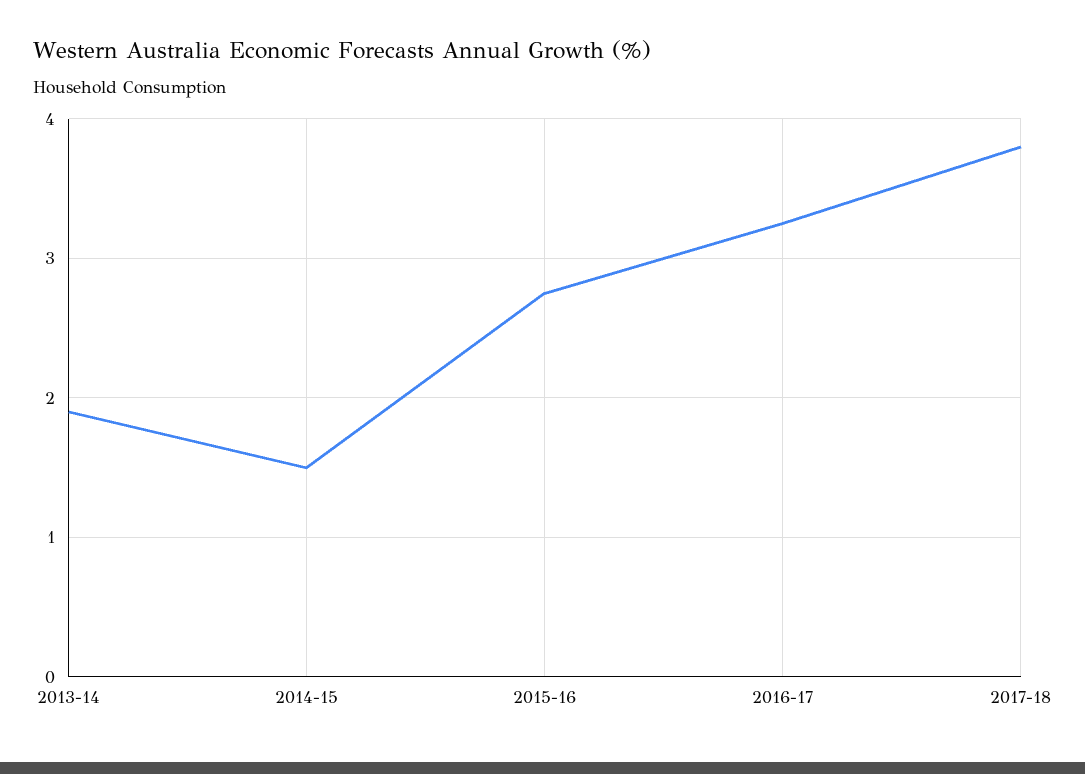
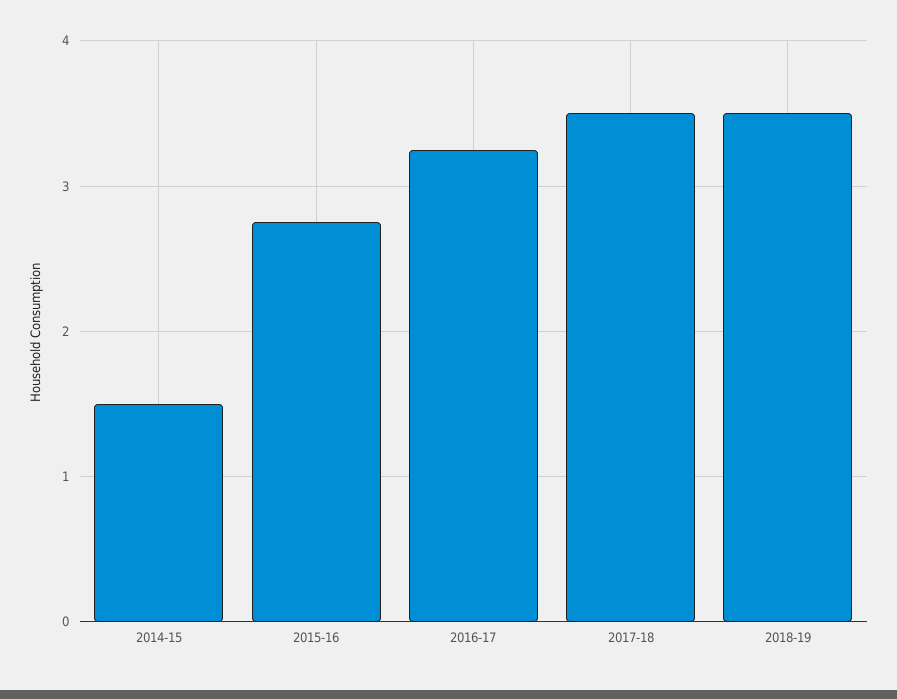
2013-14: 1.9 -> none
2017-18: 3.8 -> 3.5
2018-19: none -> 3.5

